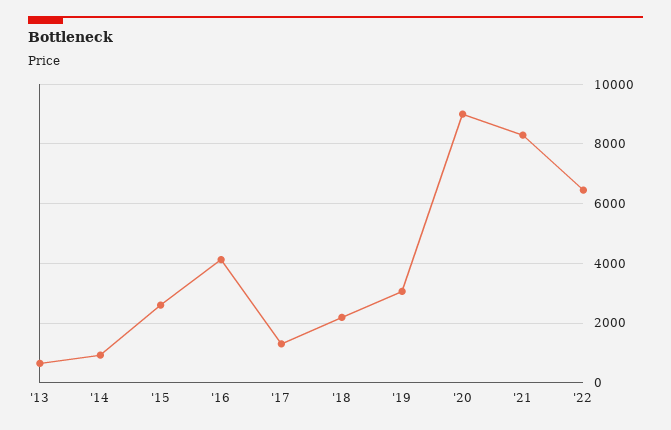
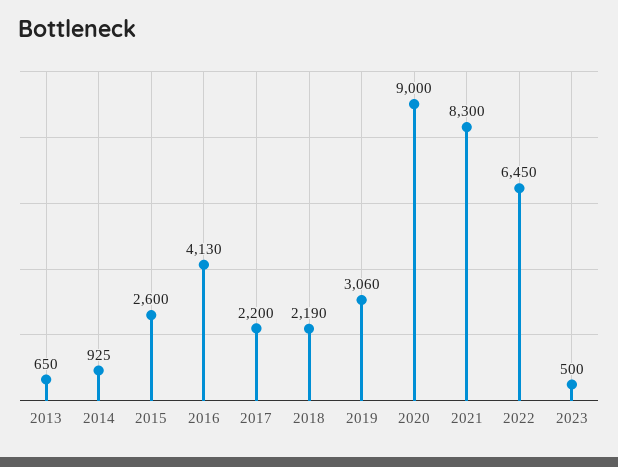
'17: 1250 -> 2200
2023: none -> 500

